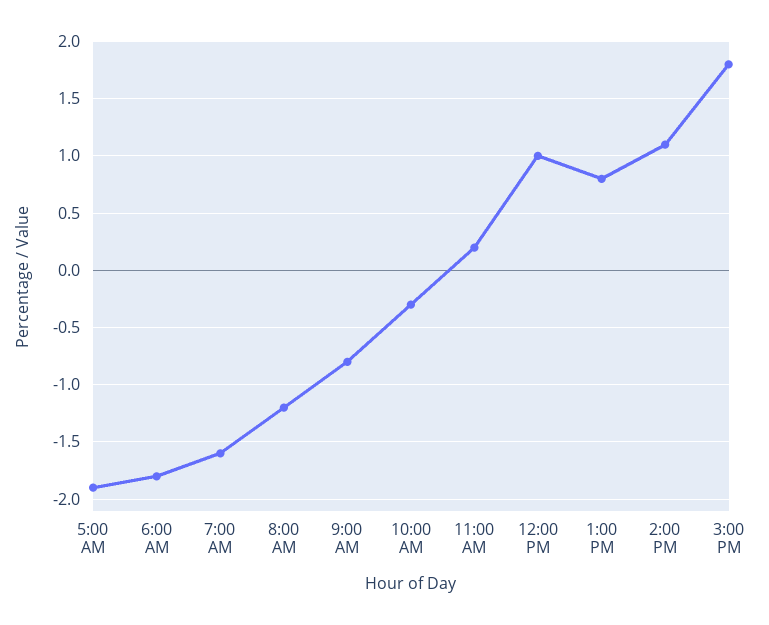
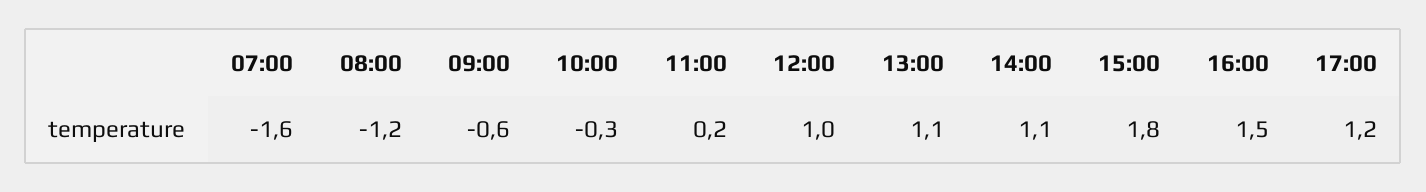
5:00 AM: -1.9 -> none
6:00 AM: -1.8 -> none
9:00 AM: -0.8 -> -0.6
1:00 PM: 0.8 -> 1.1
16:00: none -> 1.5
17:00: none -> 1.2

